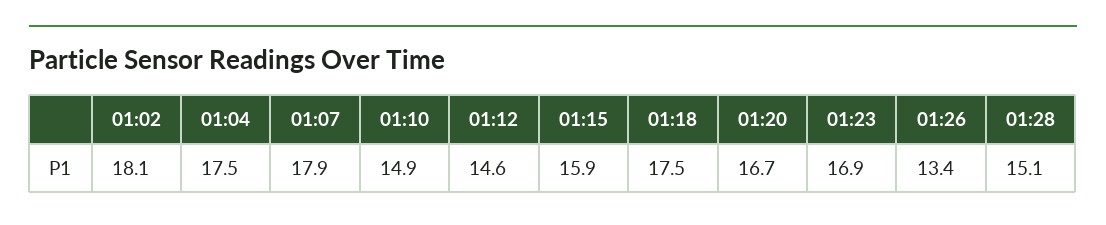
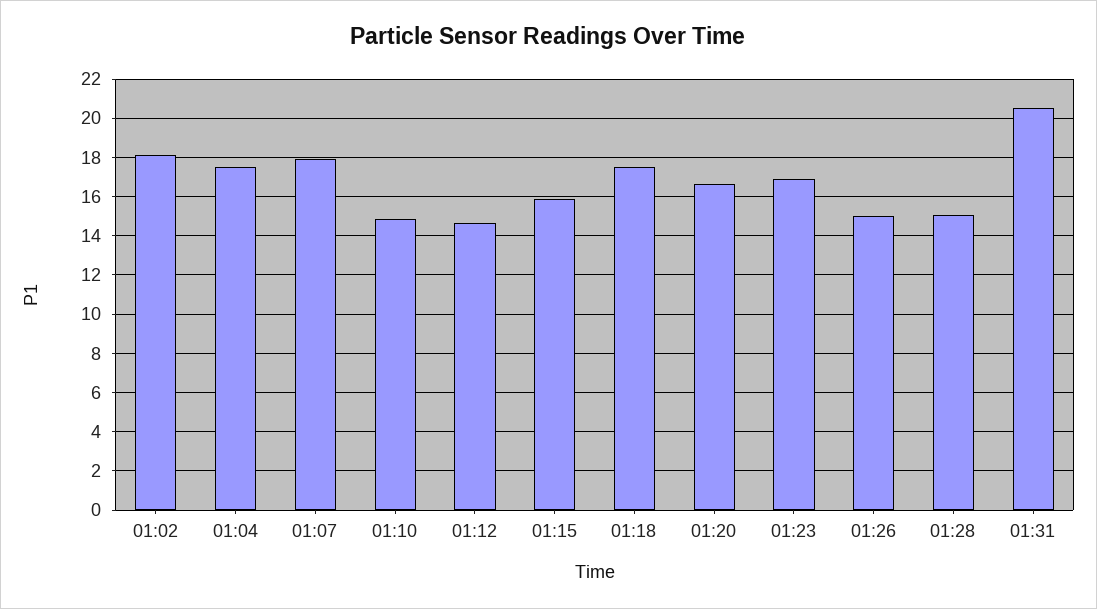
01:26: 13.4 -> 15
01:31: none -> 20.5

